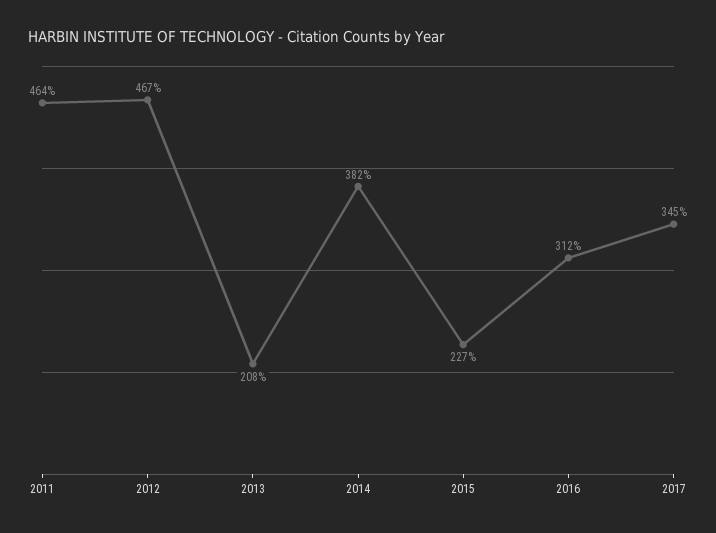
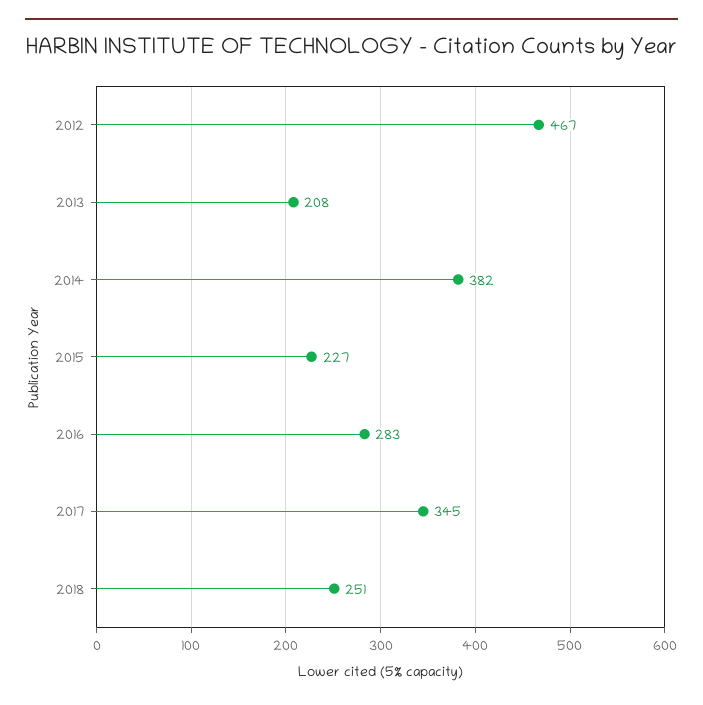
2011: 464 -> none
2016: 312 -> 283
2018: none -> 251

